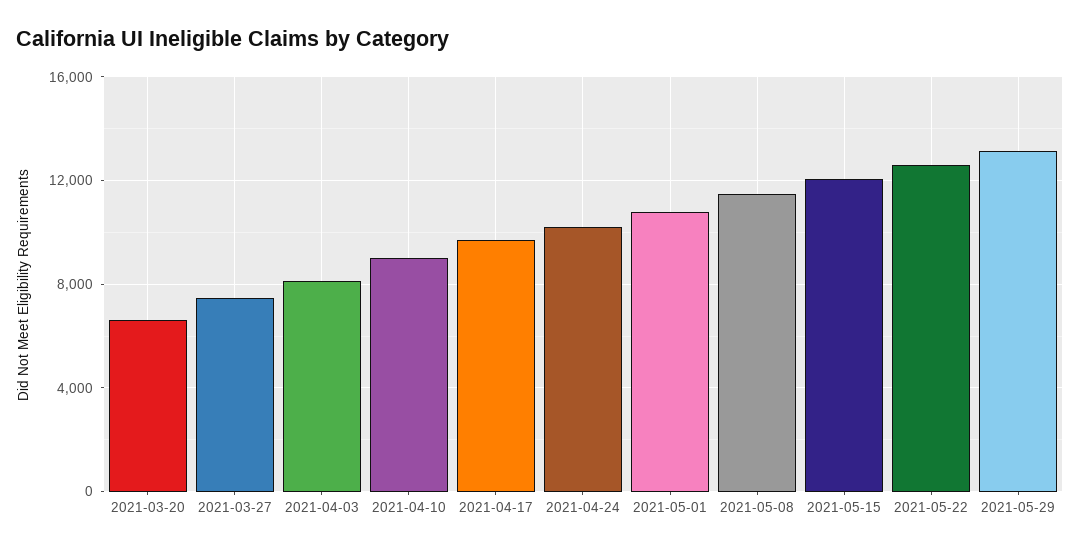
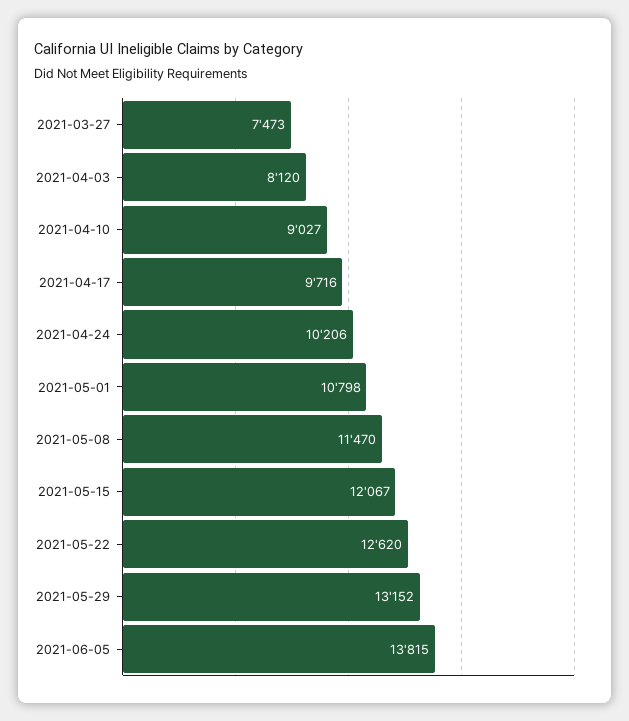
2021-03-20: 6500 -> none
2021-06-05: none -> 13815

